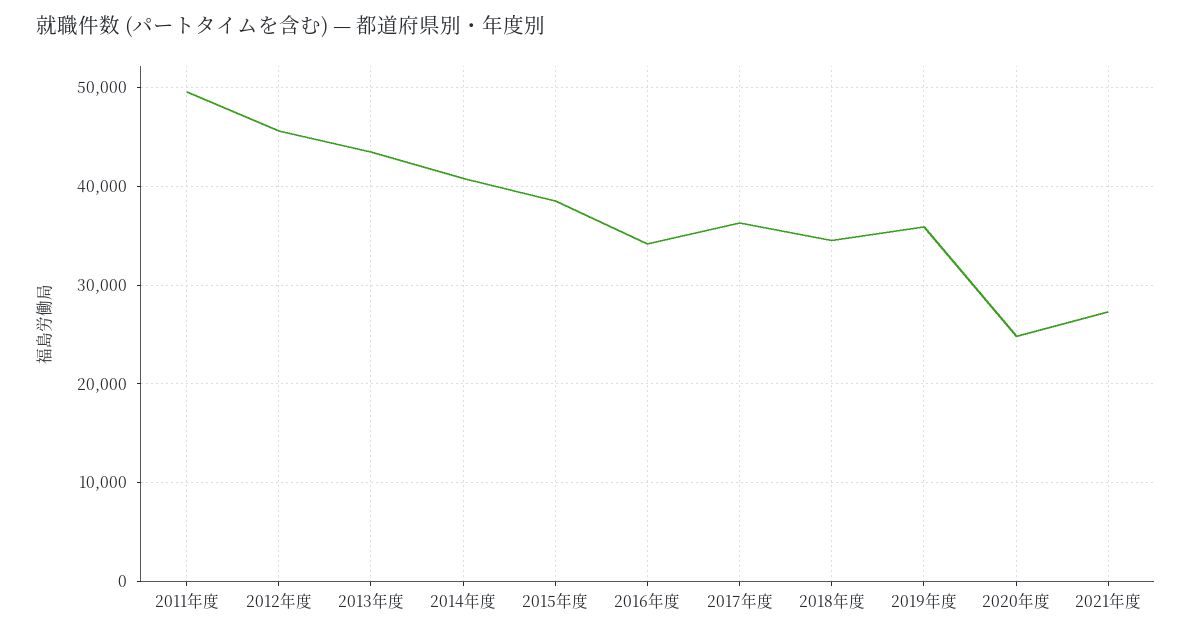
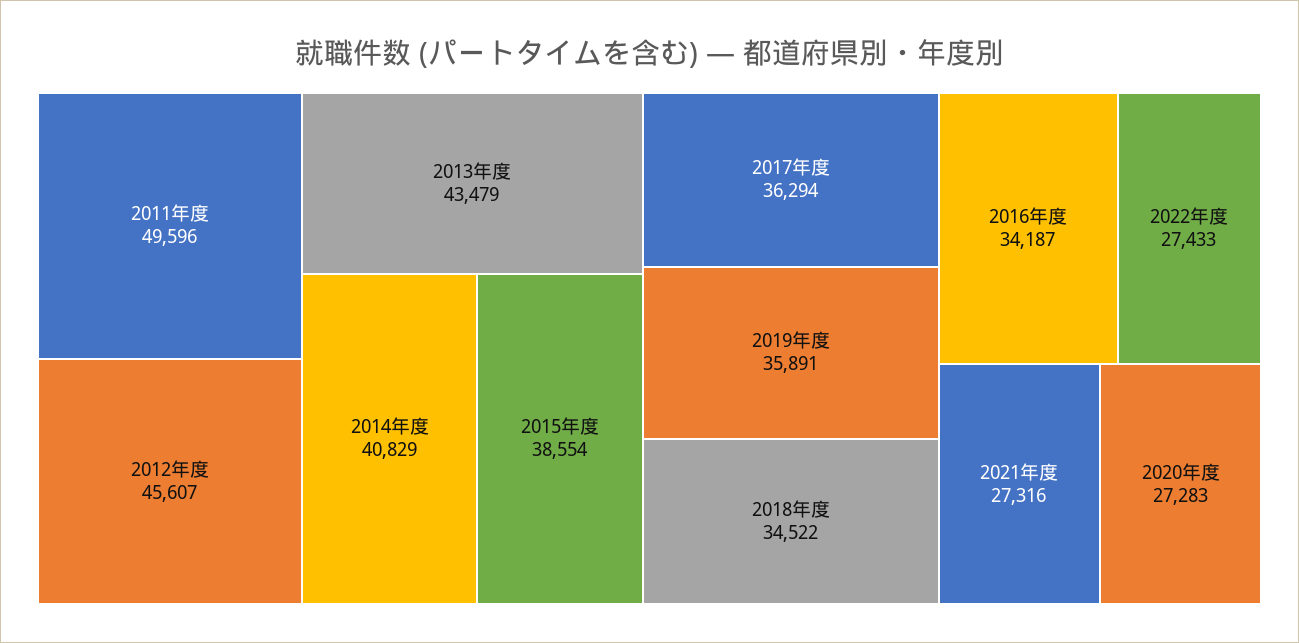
2020年度: 25000 -> 27283
2022年度: none -> 27433

